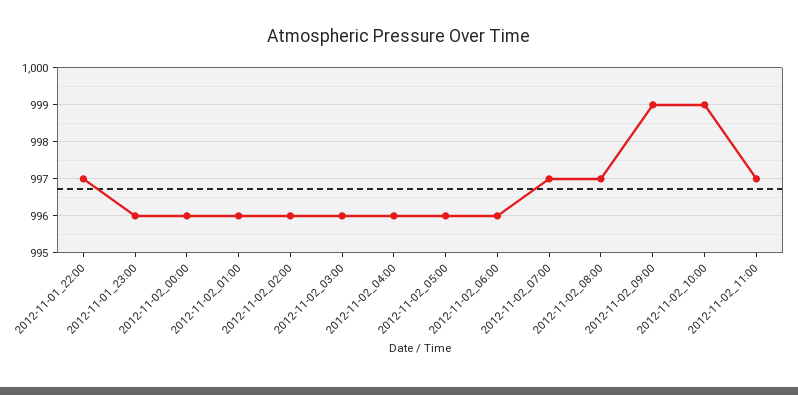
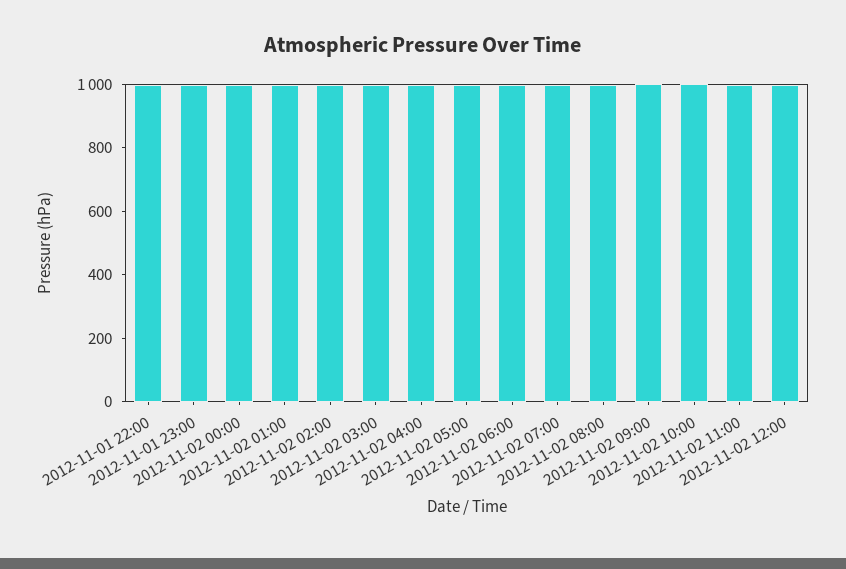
2012-11-02 12:00: none -> 1000

